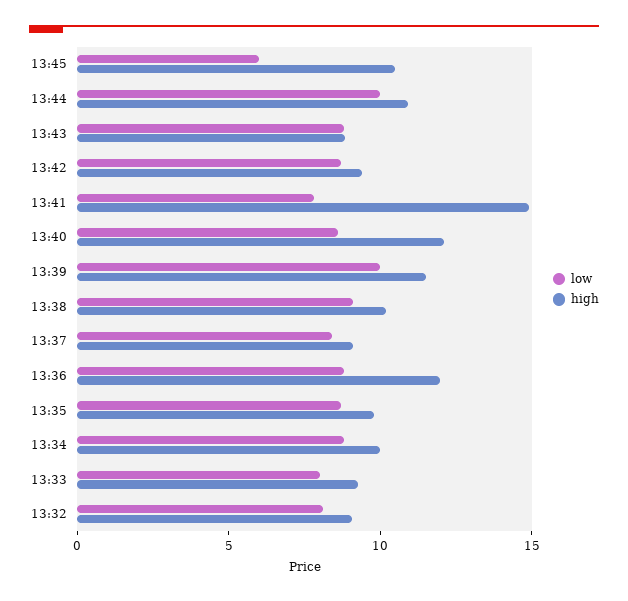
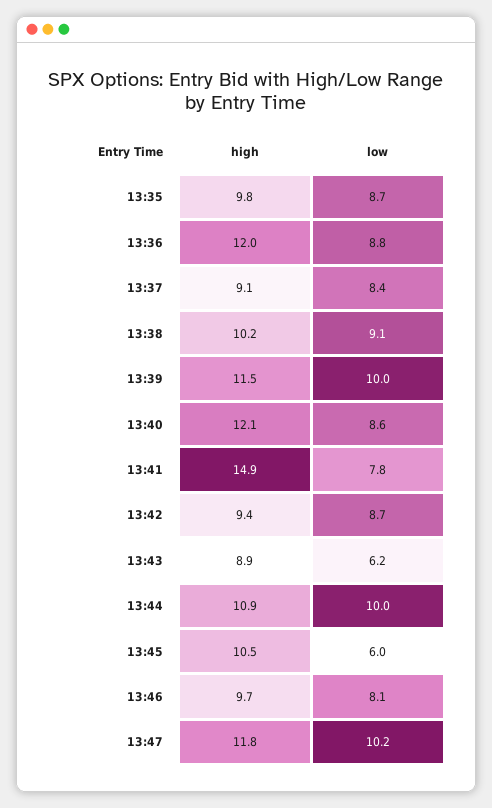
low, 13:43: 9 -> 6.2
low, 13:34: 9 -> none
high, 13:34: 10 -> none
low, 13:33: 8 -> none
high, 13:33: 9 -> none
low, 13:32: 8 -> none
high, 13:32: 9 -> none
high, 13:46: none -> 9.7
low, 13:46: none -> 8.1
high, 13:47: none -> 11.8
low, 13:47: none -> 10.2

